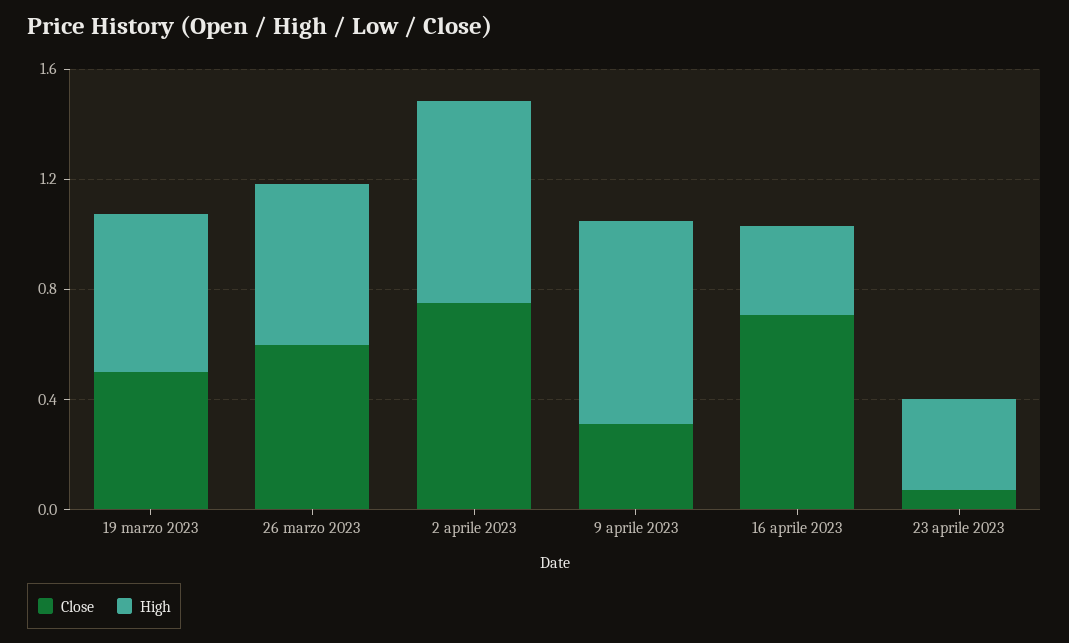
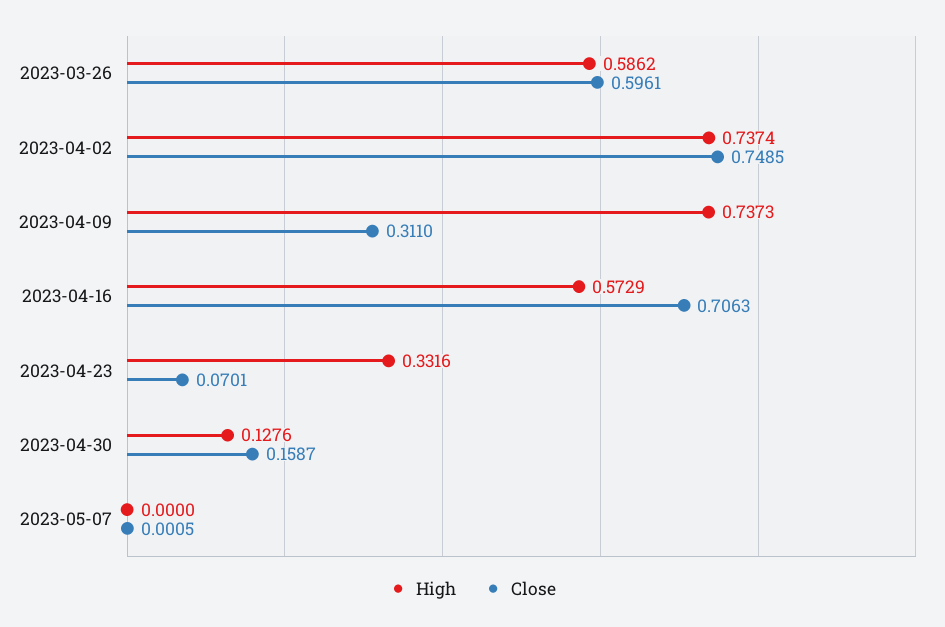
Close, 19 marzo 2023: 0.5 -> none
High, 19 marzo 2023: 0.6 -> none
High, 16 aprile 2023: 0.3 -> 0.5729
High, 2023-04-30: none -> 0.1276
Close, 2023-04-30: none -> 0.1587
High, 2023-05-07: none -> 0
Close, 2023-05-07: none -> 0.0005

